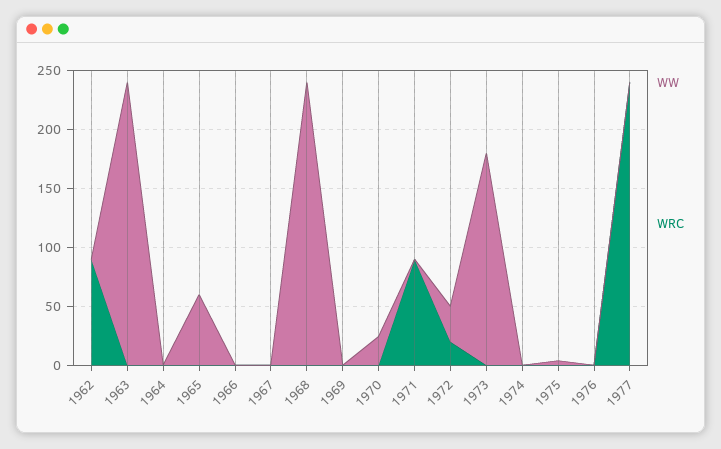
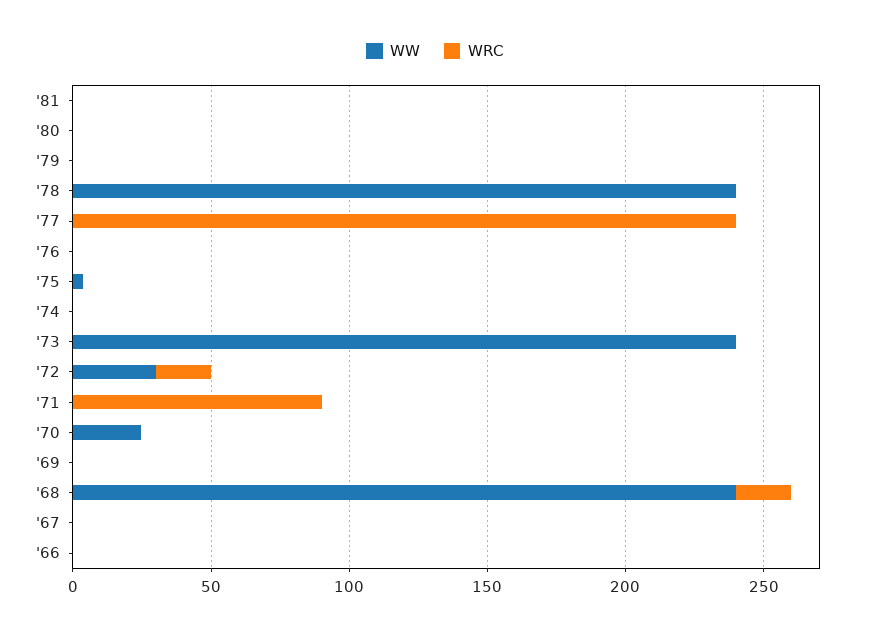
WW, 1962: 0 -> none
WRC, 1962: 90 -> none
WW, 1963: 240 -> none
WRC, 1963: 0 -> none
WW, 1964: 0 -> none
WRC, 1964: 0 -> none
WW, 1965: 60 -> none
WRC, 1965: 0 -> none
WRC, 1968: 0 -> 20
WW, 1973: 180 -> 240
WW, '81: none -> 0
WRC, '81: none -> 0
WW, '80: none -> 0
WRC, '80: none -> 0
WW, '79: none -> 0
WRC, '79: none -> 0
WW, '78: none -> 240
WRC, '78: none -> 0

